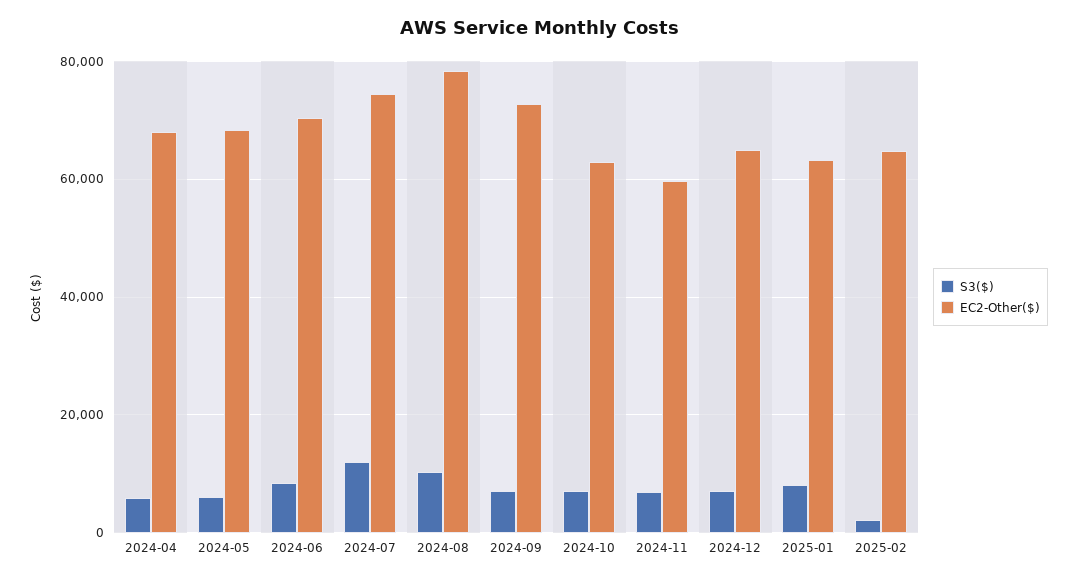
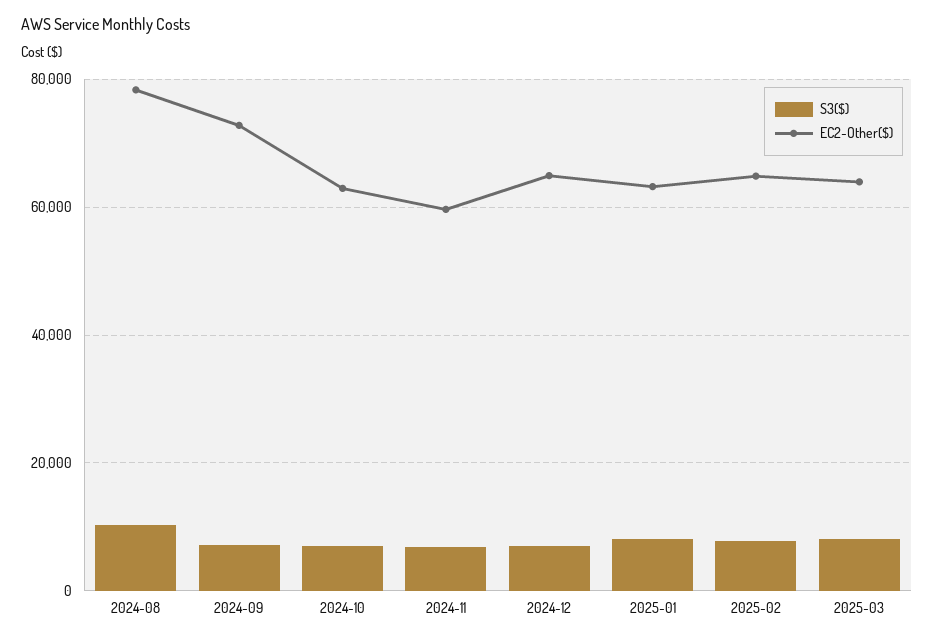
S3($), 2024-04: 6000 -> none
EC2-Other($), 2024-04: 68000 -> none
S3($), 2024-05: 6000 -> none
EC2-Other($), 2024-05: 68000 -> none
S3($), 2024-06: 8000 -> none
EC2-Other($), 2024-06: 70000 -> none
S3($), 2024-07: 12000 -> none
EC2-Other($), 2024-07: 74000 -> none
S3($), 2025-02: 2000 -> 8000
S3($), 2025-03: none -> 8000
EC2-Other($), 2025-03: none -> 64000

